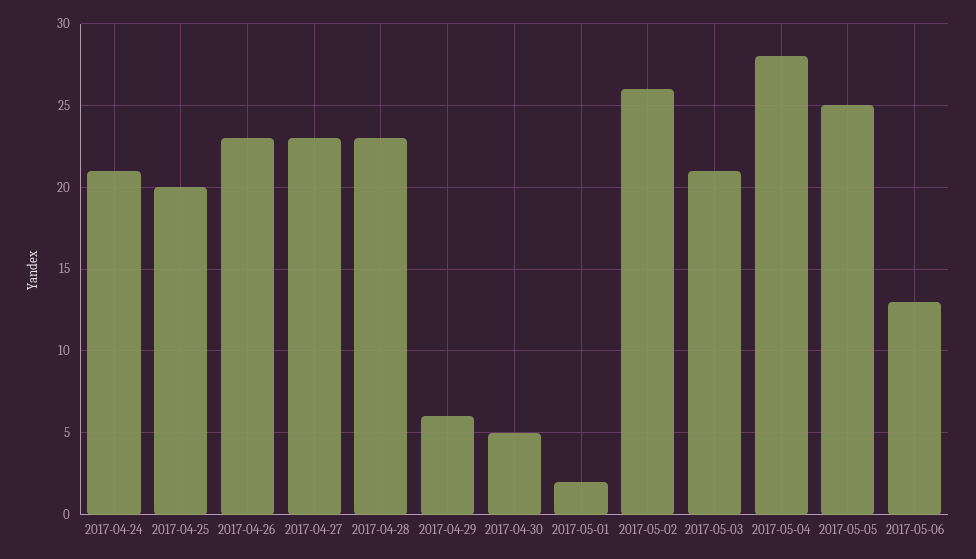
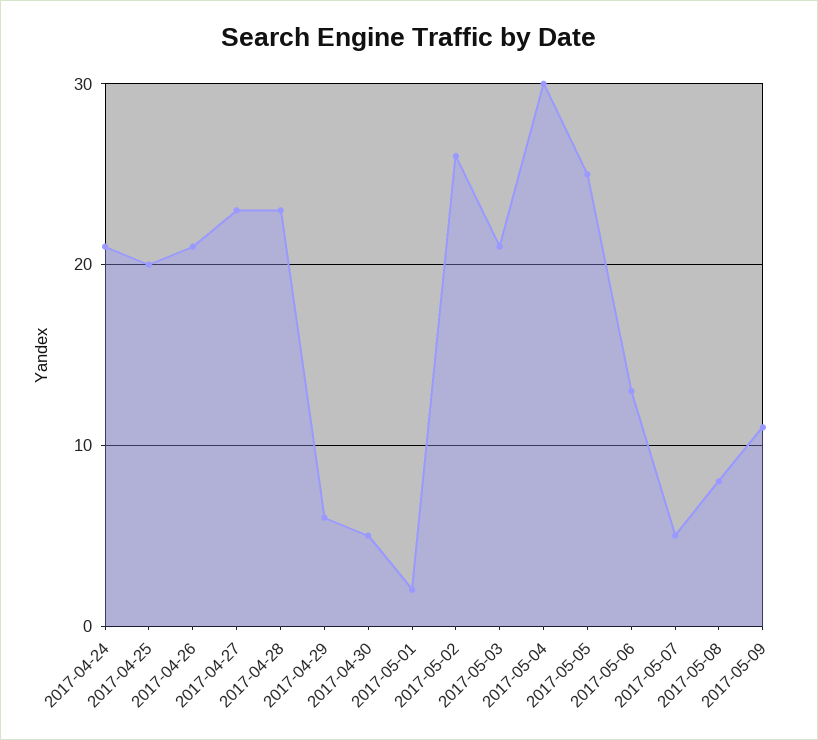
2017-04-26: 23 -> 21
2017-05-04: 28 -> 30
2017-05-07: none -> 5
2017-05-08: none -> 8
2017-05-09: none -> 11

